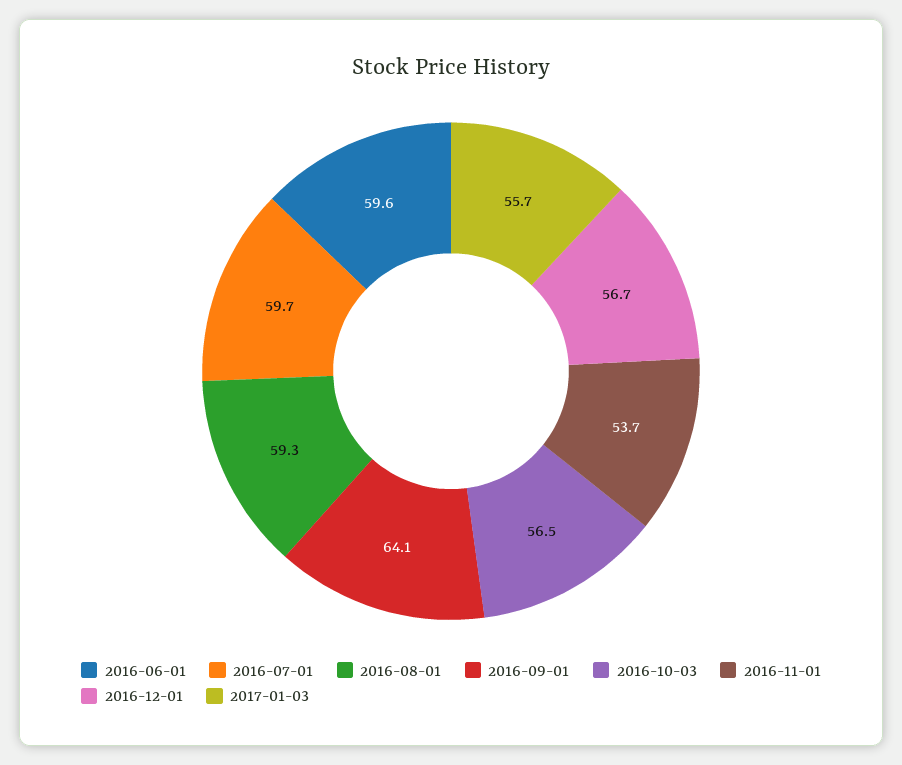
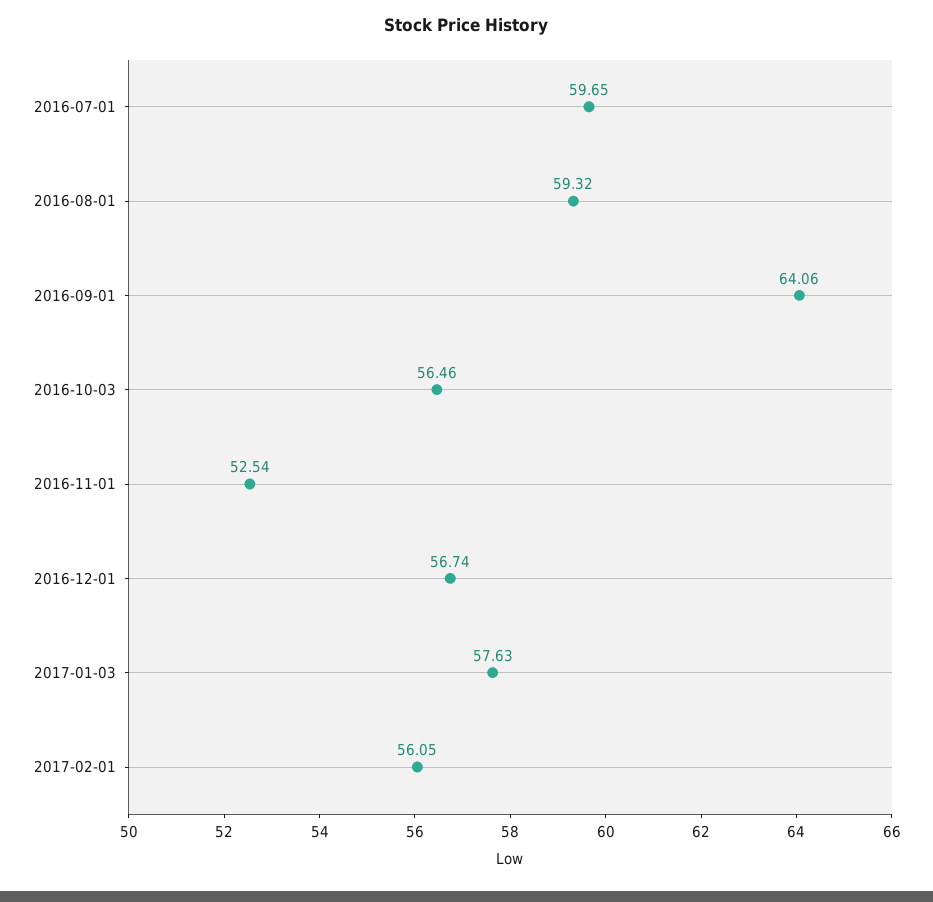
2016-06-01: 59.6 -> none
2016-11-01: 53.7 -> 52.54
2017-01-03: 55.7 -> 57.63
2017-02-01: none -> 56.05

